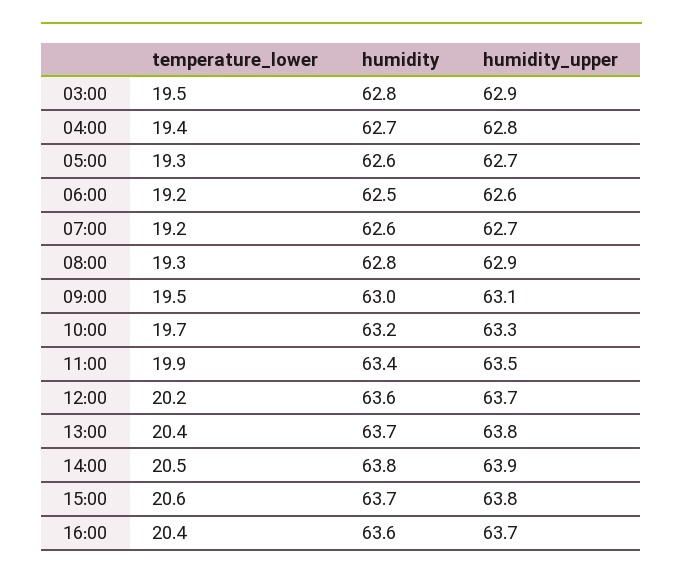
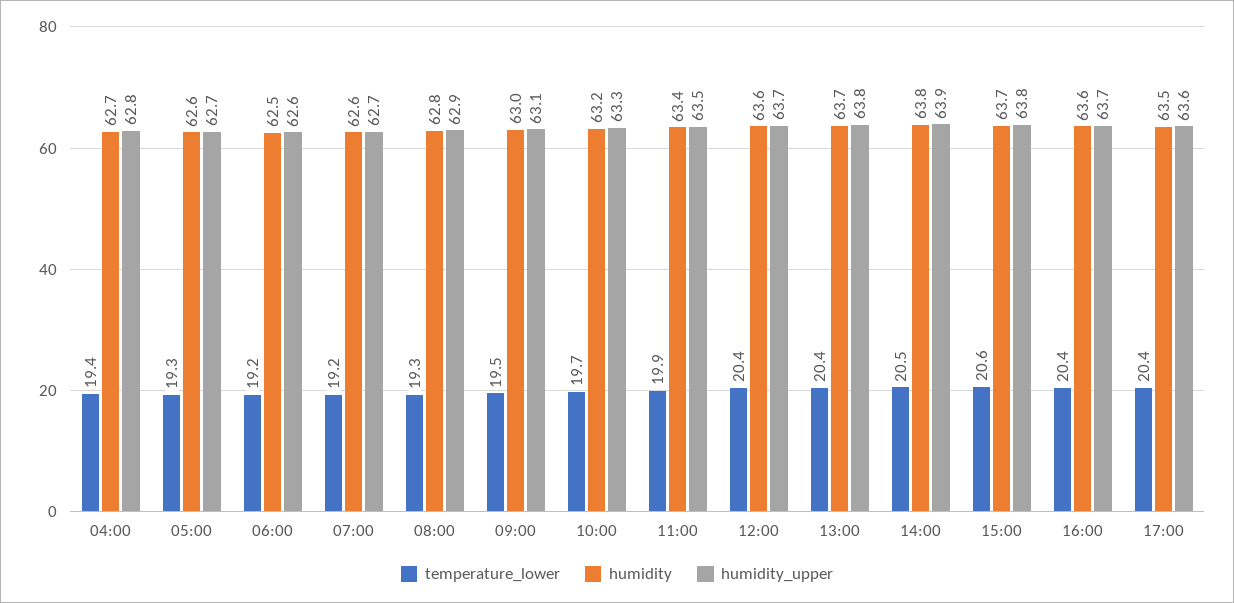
temperature_lower, 03:00: 19.5 -> none
humidity, 03:00: 62.8 -> none
humidity_upper, 03:00: 62.9 -> none
temperature_lower, 12:00: 20.2 -> 20.4
temperature_lower, 17:00: none -> 20.4
humidity, 17:00: none -> 63.5
humidity_upper, 17:00: none -> 63.6

